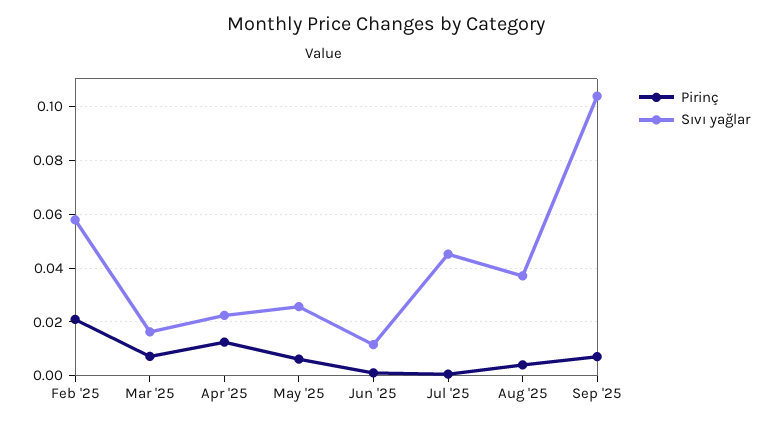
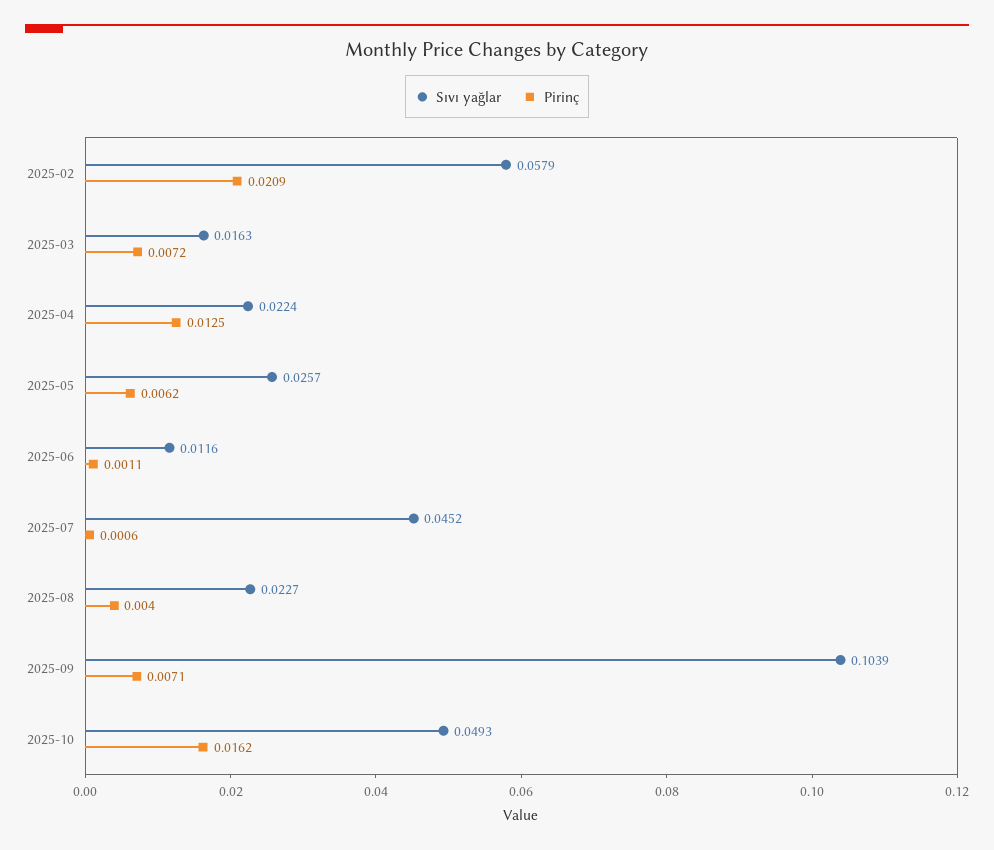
Sıvı yağlar, Aug '25: 0.0375 -> 0.0227
Sıvı yağlar, 2025-10: none -> 0.0493
Pirinç, 2025-10: none -> 0.0162

